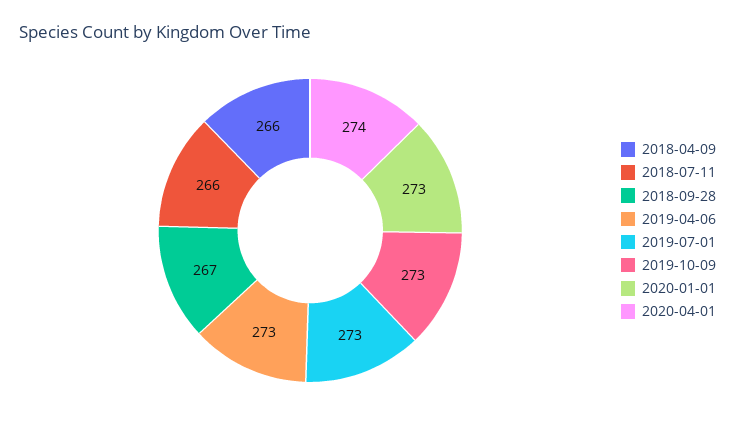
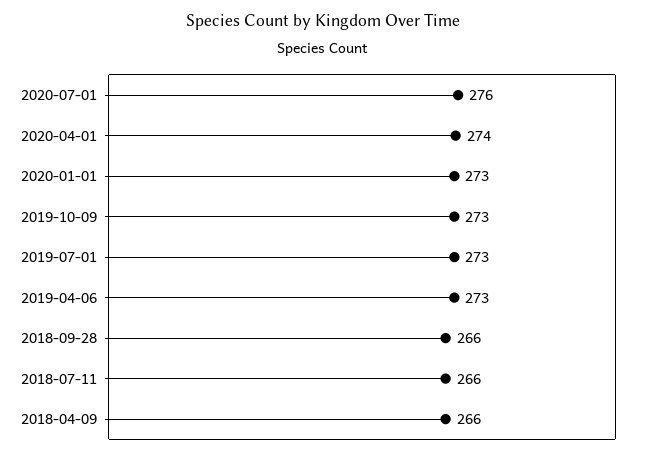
2018-09-28: 267 -> 266
2020-07-01: none -> 276

